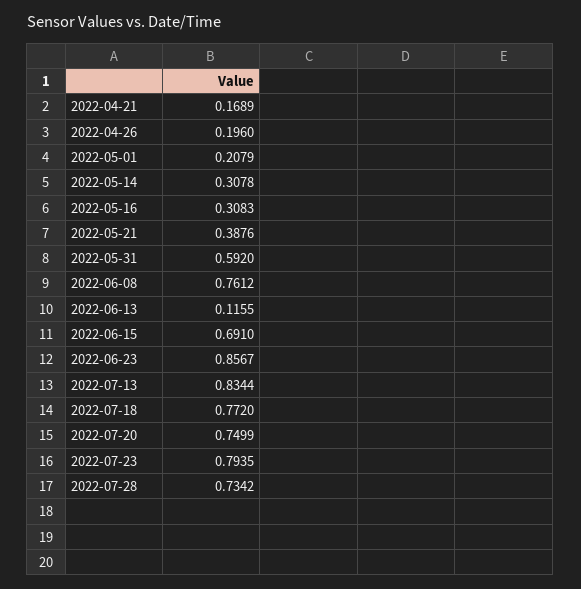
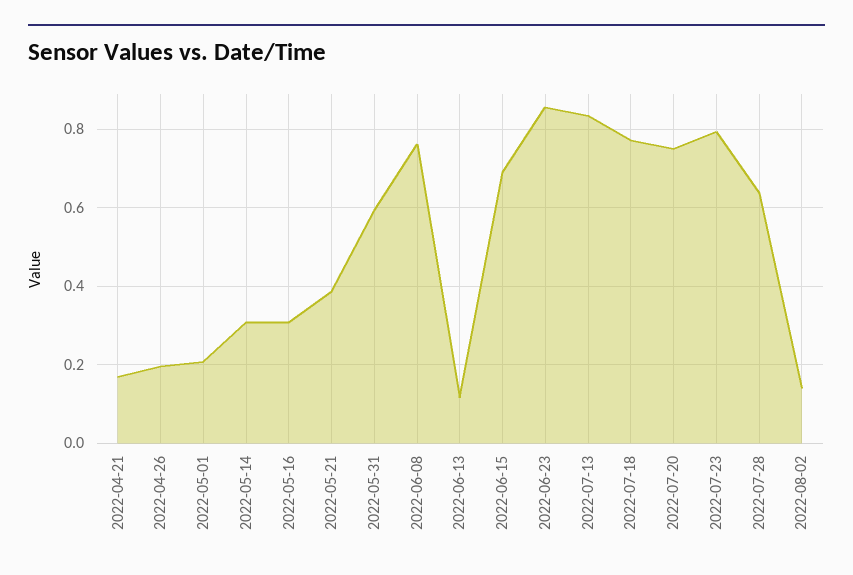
2022-07-28: 0.7342 -> 0.64
2022-08-02: none -> 0.14

